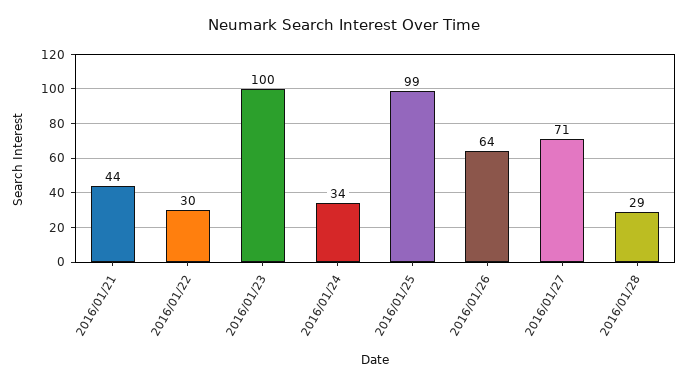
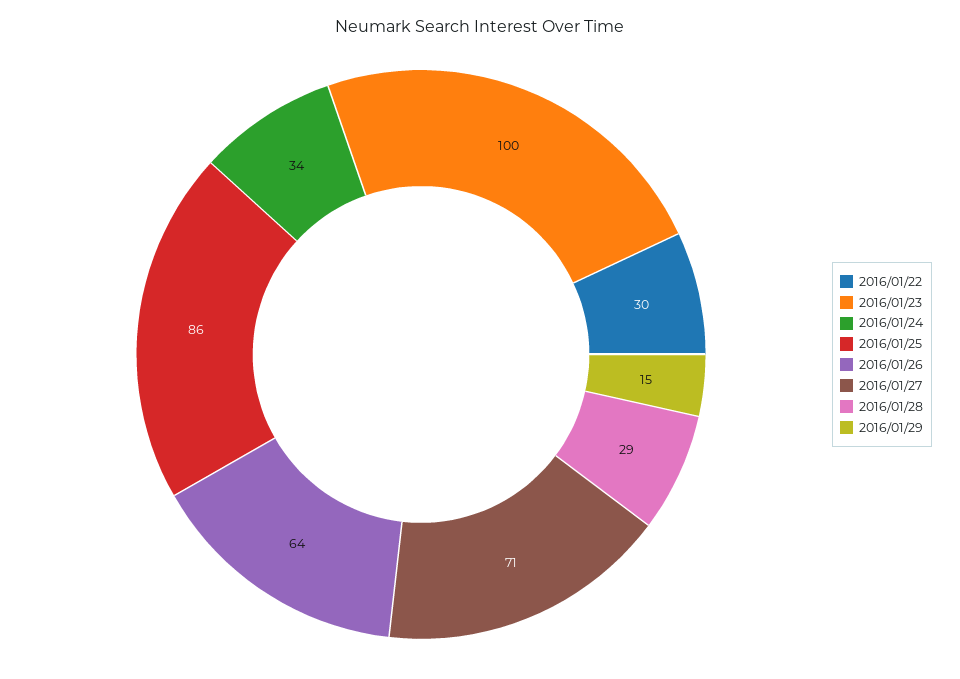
2016/01/21: 44 -> none
2016/01/25: 99 -> 86
2016/01/29: none -> 15

